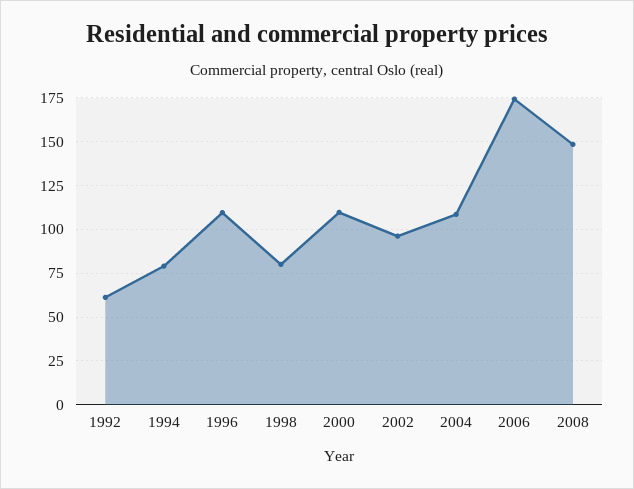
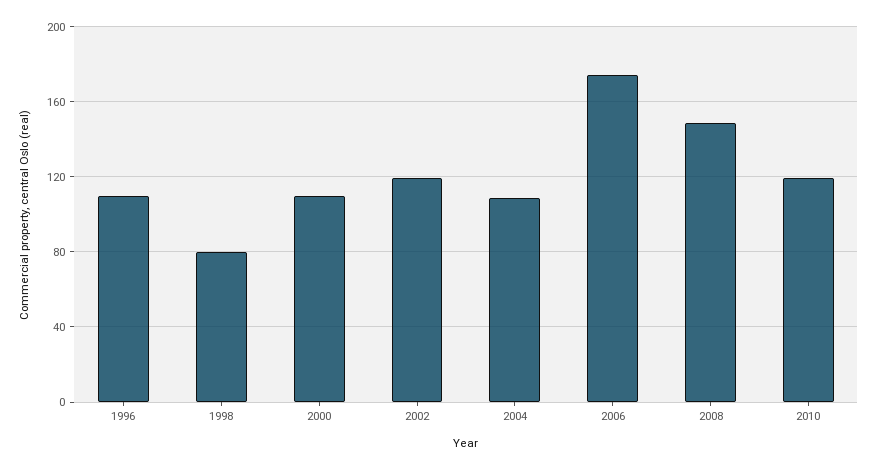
1992: 60 -> none
1994: 80 -> none
2002: 95 -> 120
2010: none -> 120

